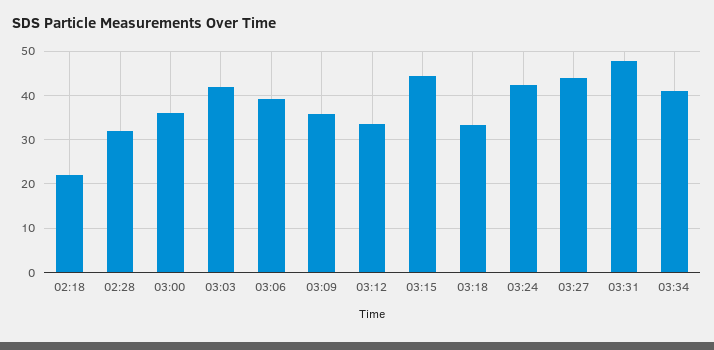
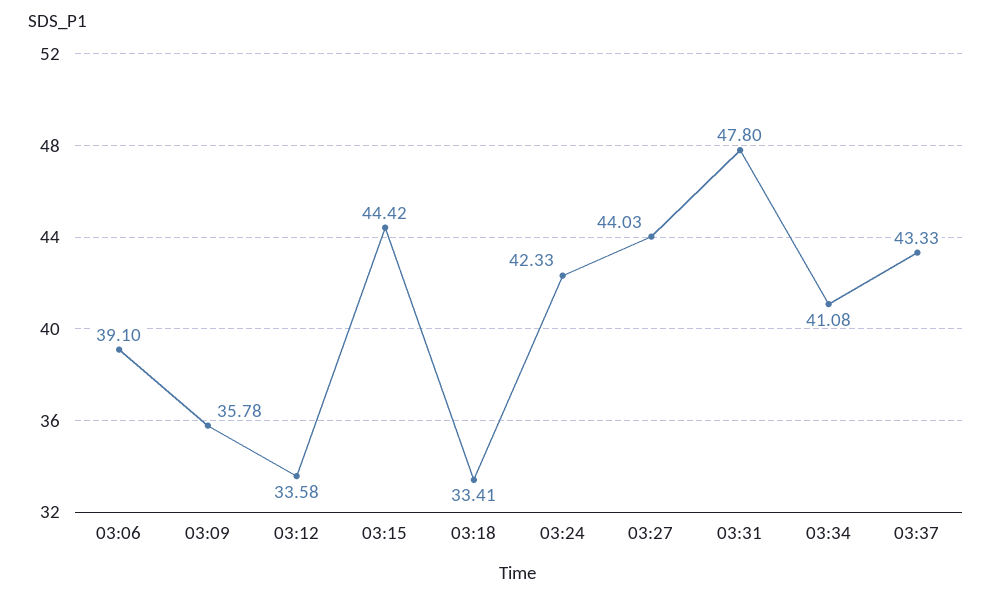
02:18: 22 -> none
02:28: 32 -> none
03:00: 36 -> none
03:03: 42 -> none
03:37: none -> 43.33

